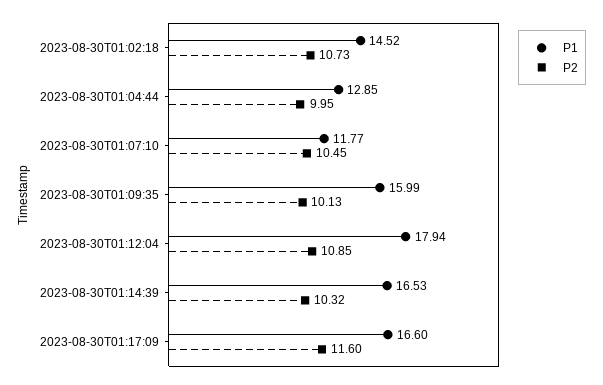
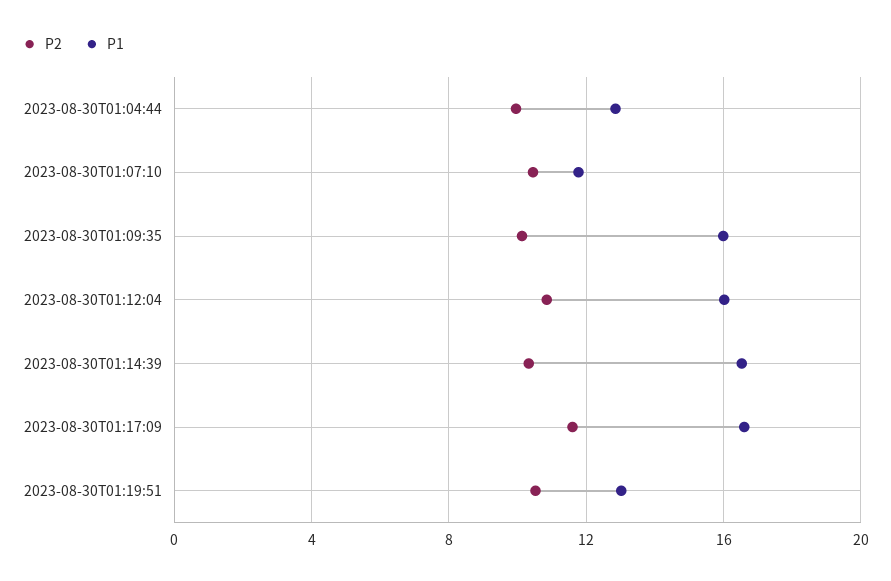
P1, 2023-08-30T01:02:18: 14.52 -> none
P2, 2023-08-30T01:02:18: 10.73 -> none
P1, 2023-08-30T01:12:04: 17.94 -> 16
P2, 2023-08-30T01:19:51: none -> 10.5
P1, 2023-08-30T01:19:51: none -> 13

